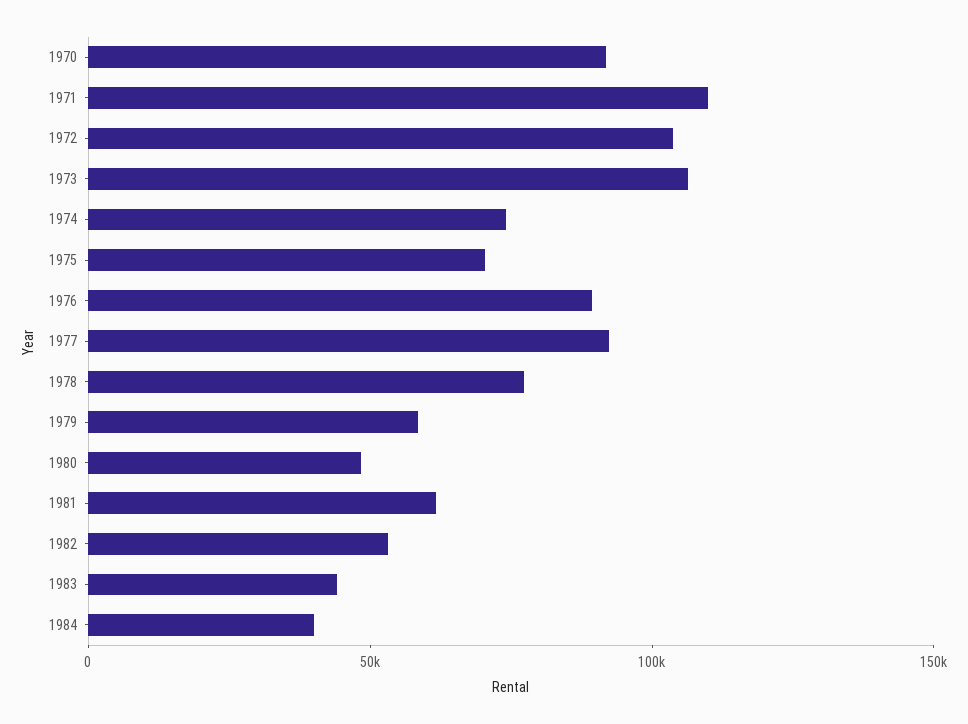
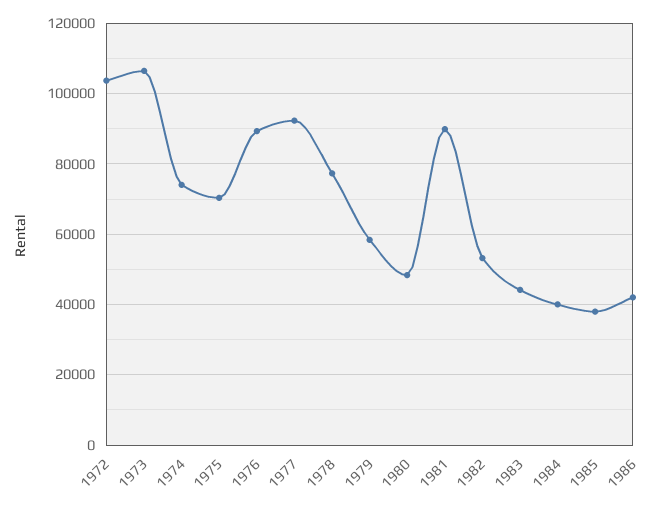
1970: 90000 -> none
1971: 110000 -> none
1981: 60000 -> 90000
1985: none -> 38000
1986: none -> 42000

